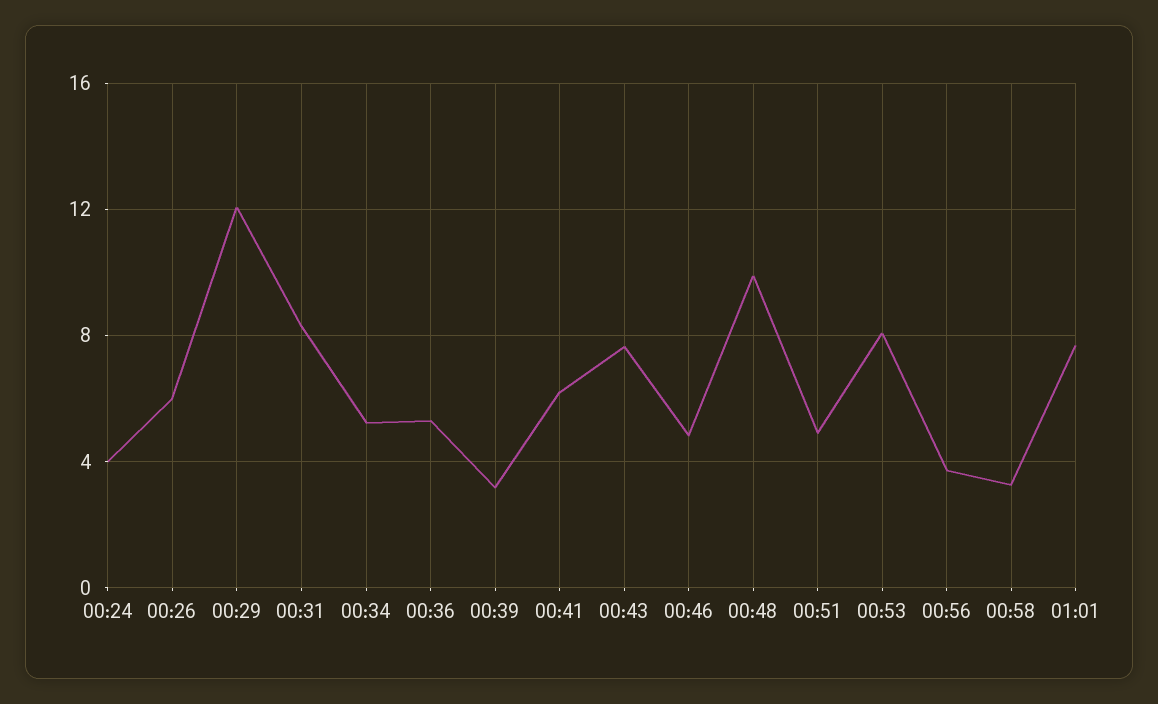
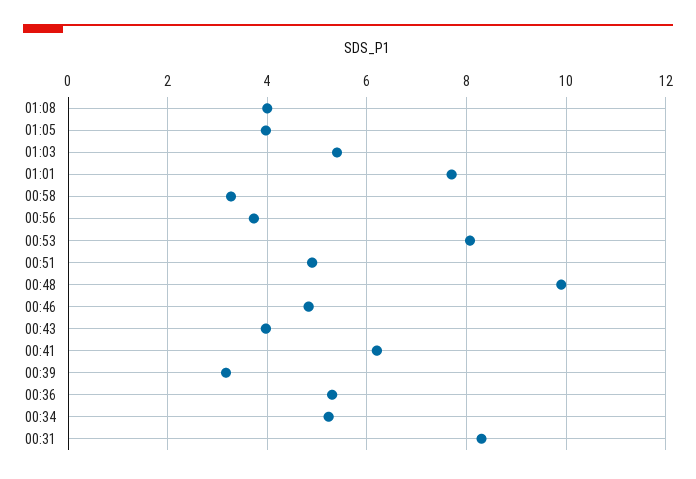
00:24: 4 -> none
00:26: 6 -> none
00:29: 12 -> none
00:43: 7.5 -> 4
01:08: none -> 4
01:05: none -> 4
01:03: none -> 5.4

